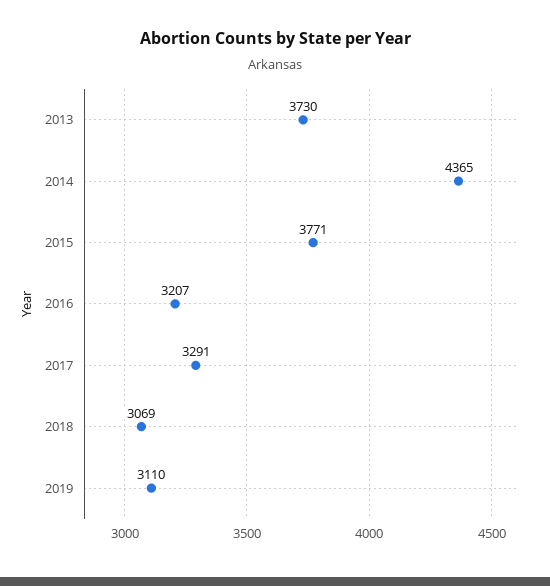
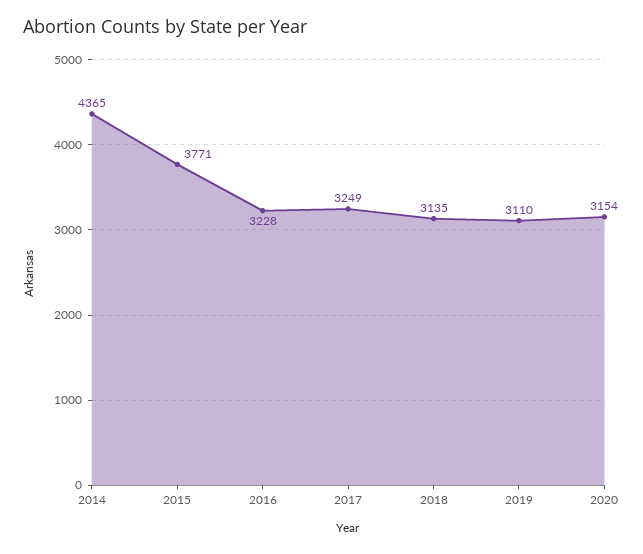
2013: 3730 -> none
2016: 3207 -> 3228
2017: 3291 -> 3249
2018: 3069 -> 3135
2020: none -> 3154

